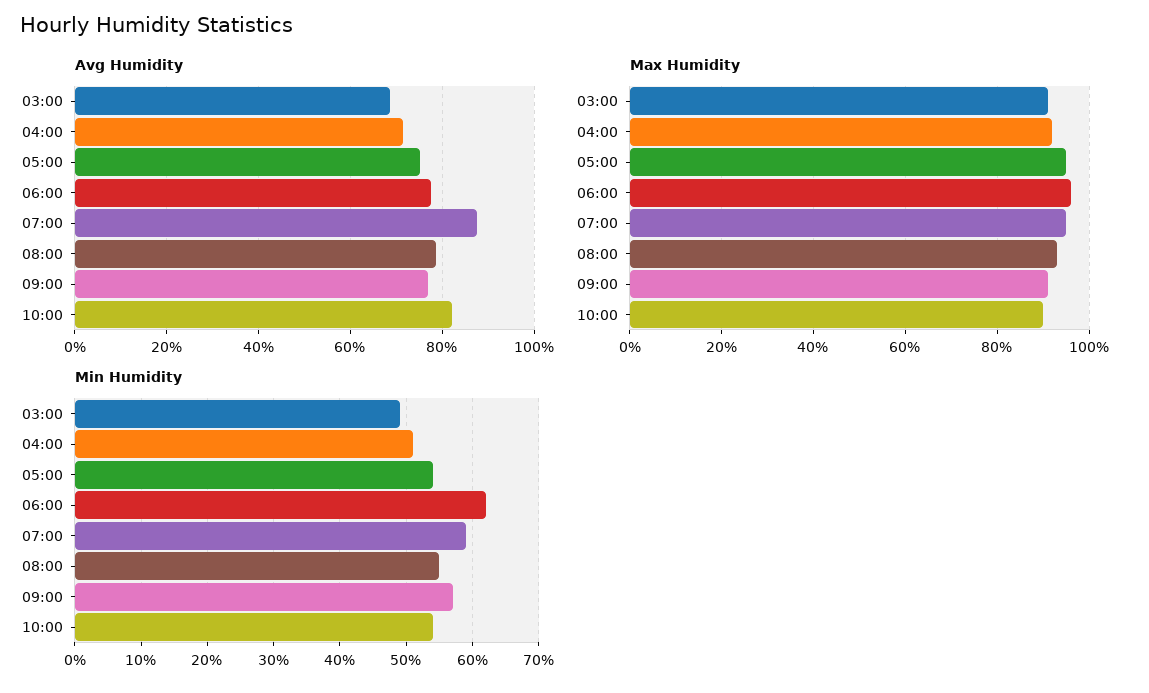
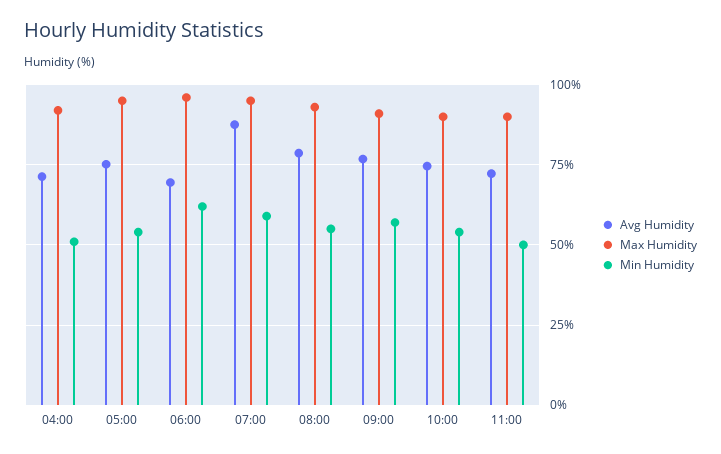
Avg Humidity, 03:00: 68 -> none
Avg Humidity, 06:00: 78 -> 70
Avg Humidity, 10:00: 82 -> 75
Max Humidity, 03:00: 90 -> none
Min Humidity, 03:00: 49 -> none
Avg Humidity, 11:00: none -> 72.5
Max Humidity, 11:00: none -> 90
Min Humidity, 11:00: none -> 50

